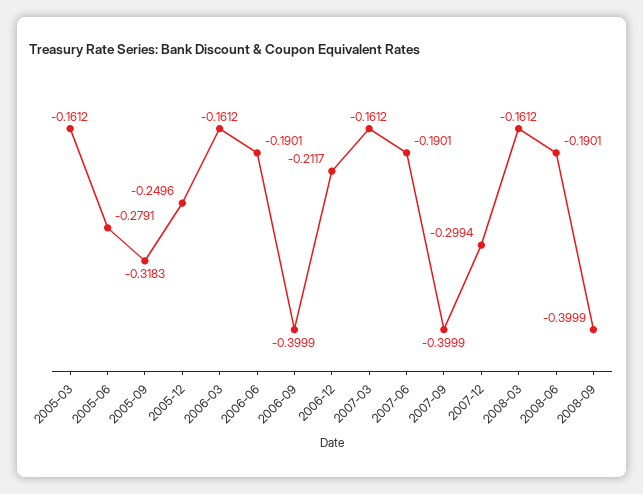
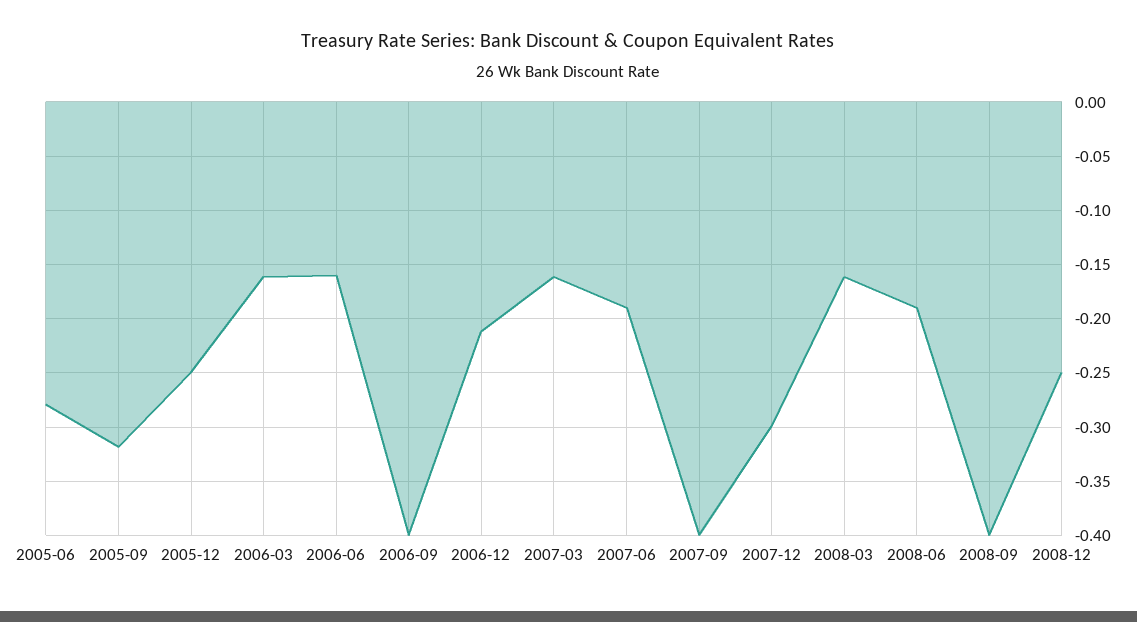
2005-03: -0.1612 -> none
2006-06: -0.1901 -> -0.16
2008-12: none -> -0.25

